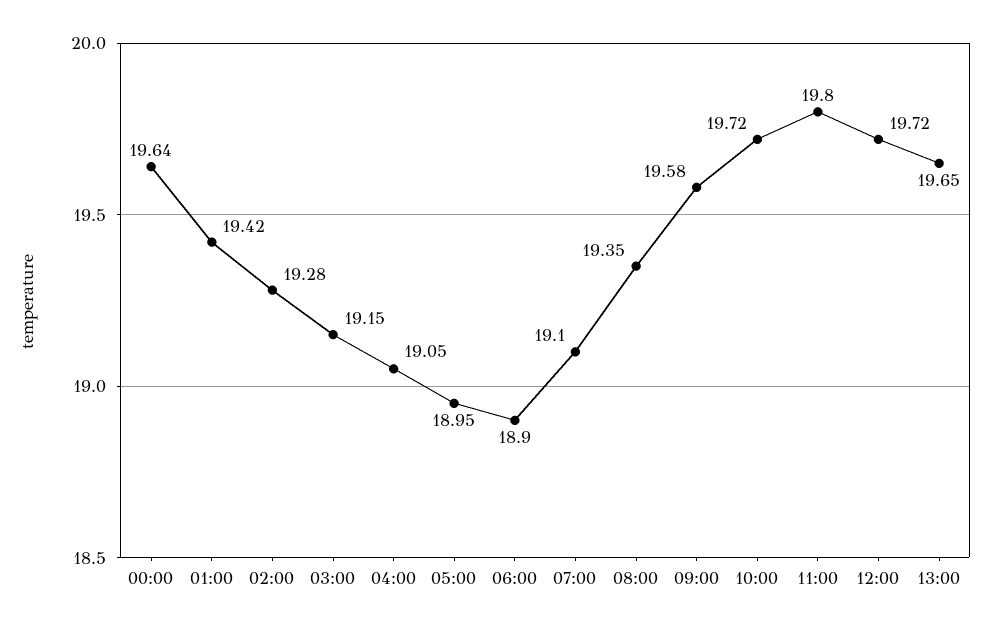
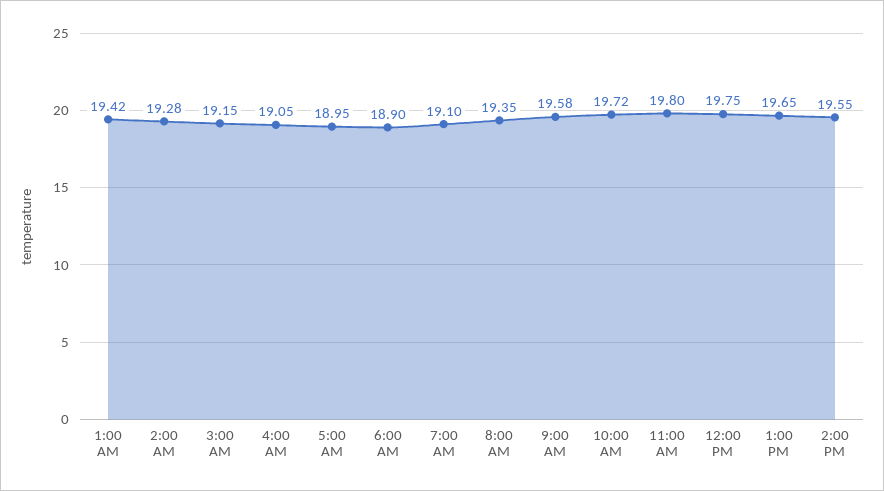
00:00: 19.64 -> none
12:00: 19.72 -> 19.75
2:00 PM: none -> 19.55

